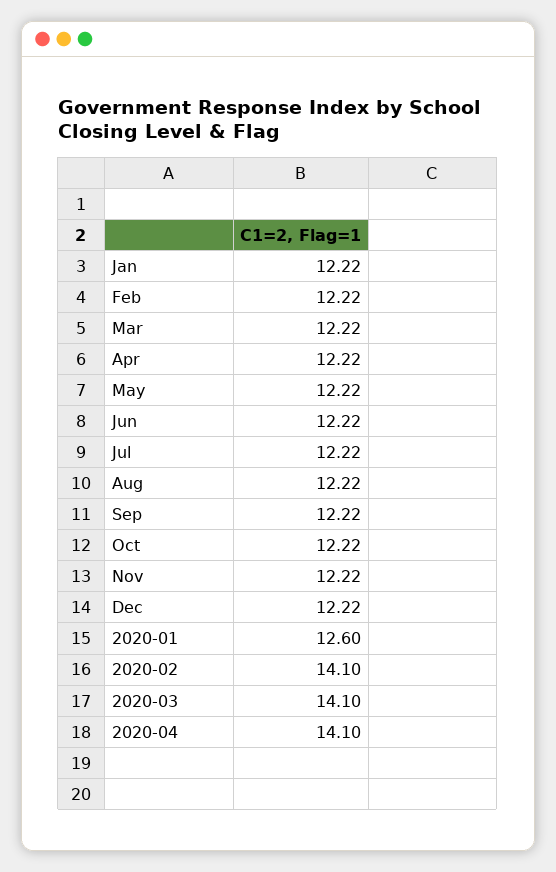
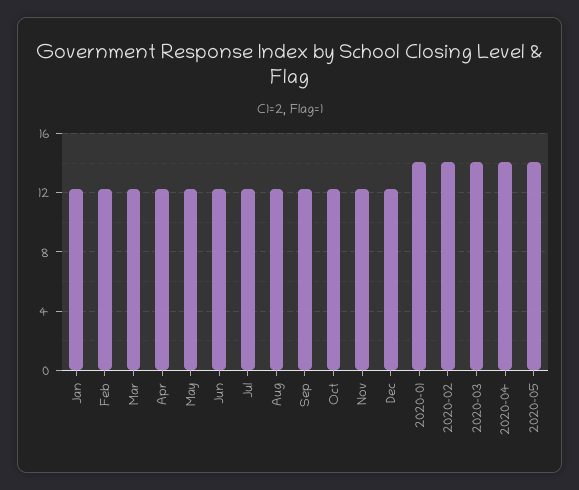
2020-01: 12.6 -> 14
2020-05: none -> 14

